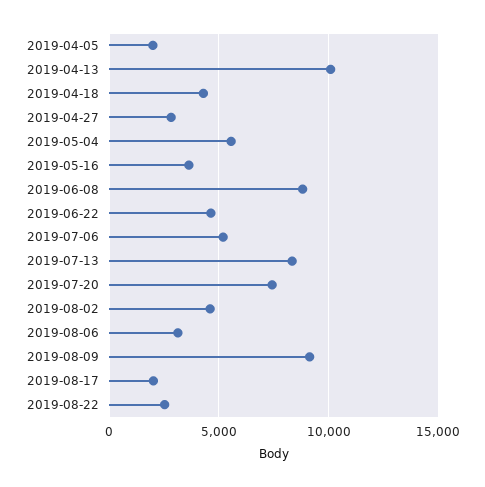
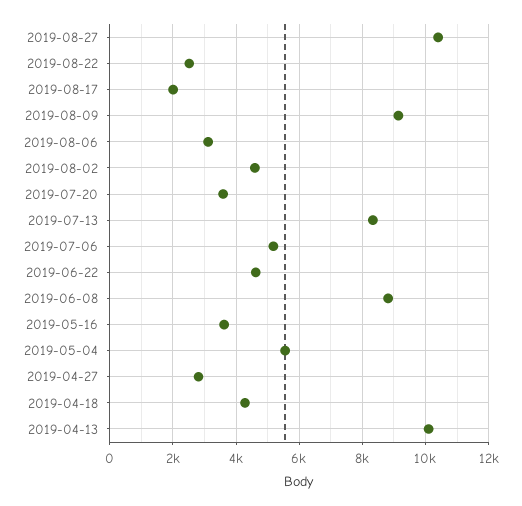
2019-04-05: 2000 -> none
2019-07-20: 7500 -> 3600
2019-08-27: none -> 10400

